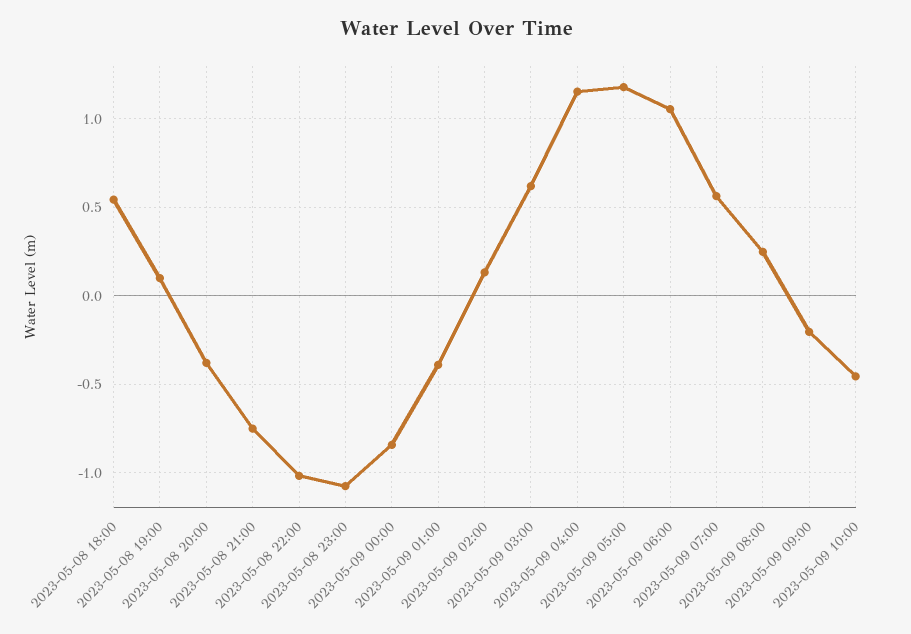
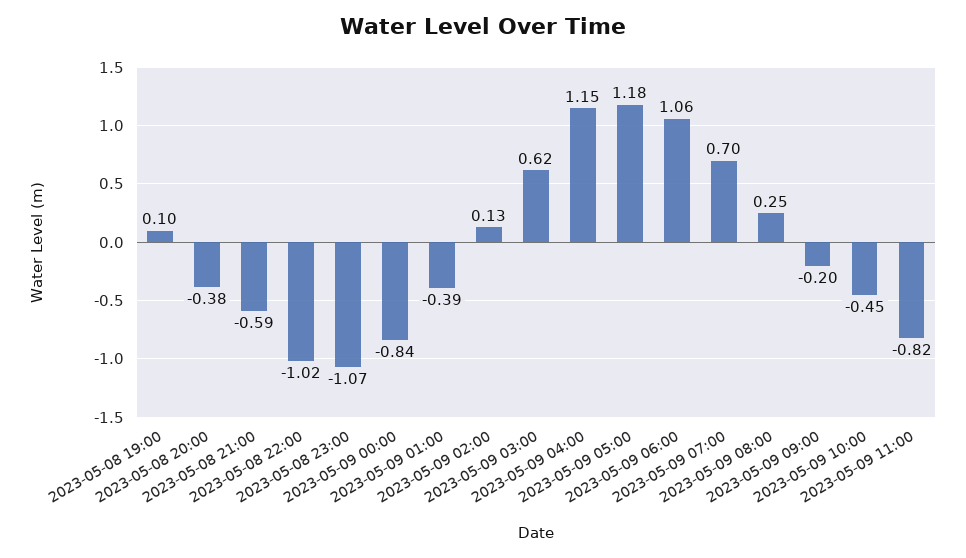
2023-05-08 18:00: 0.55 -> none
2023-05-08 21:00: -0.75 -> -0.59
2023-05-09 07:00: 0.55 -> 0.7
2023-05-09 11:00: none -> -0.82

